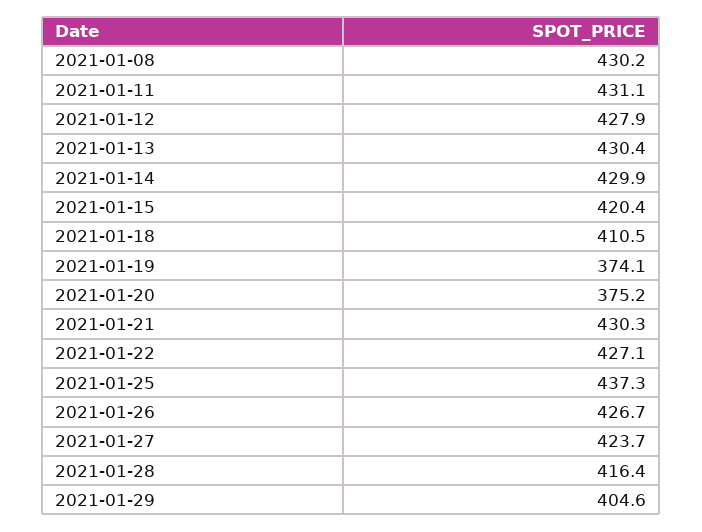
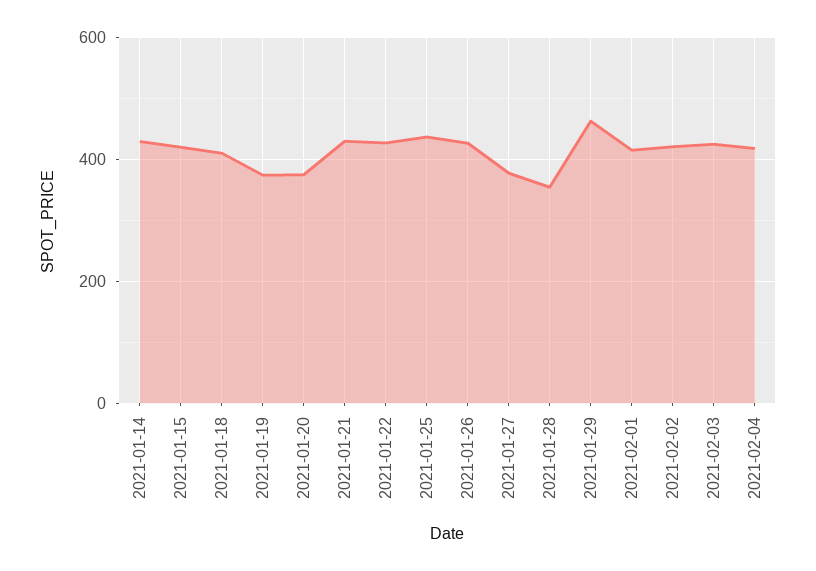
2021-01-08: 430.2 -> none
2021-01-11: 431.1 -> none
2021-01-12: 427.9 -> none
2021-01-13: 430.4 -> none
2021-01-27: 423.7 -> 380
2021-01-28: 416.4 -> 360
2021-01-29: 404.6 -> 460
2021-02-01: none -> 420
2021-02-02: none -> 420
2021-02-03: none -> 420
2021-02-04: none -> 420

